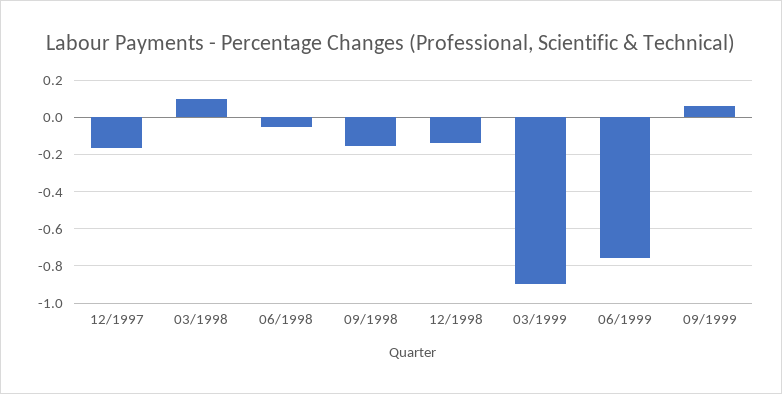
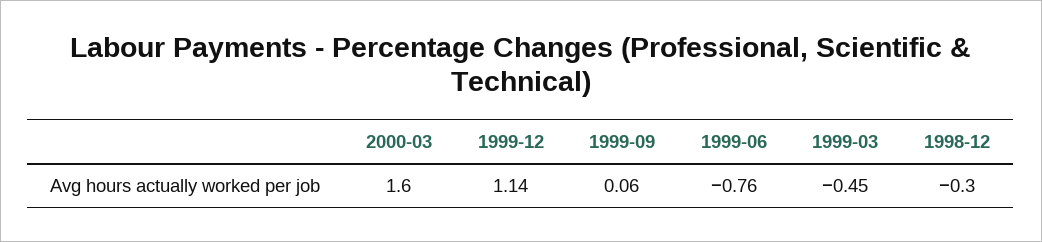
12/1997: -0.15 -> none
03/1998: 0.1 -> none
06/1998: -0.05 -> none
09/1998: -0.15 -> none
12/1998: -0.15 -> -0.3
03/1999: -0.9 -> -0.45
2000-03: none -> 1.6
1999-12: none -> 1.14

